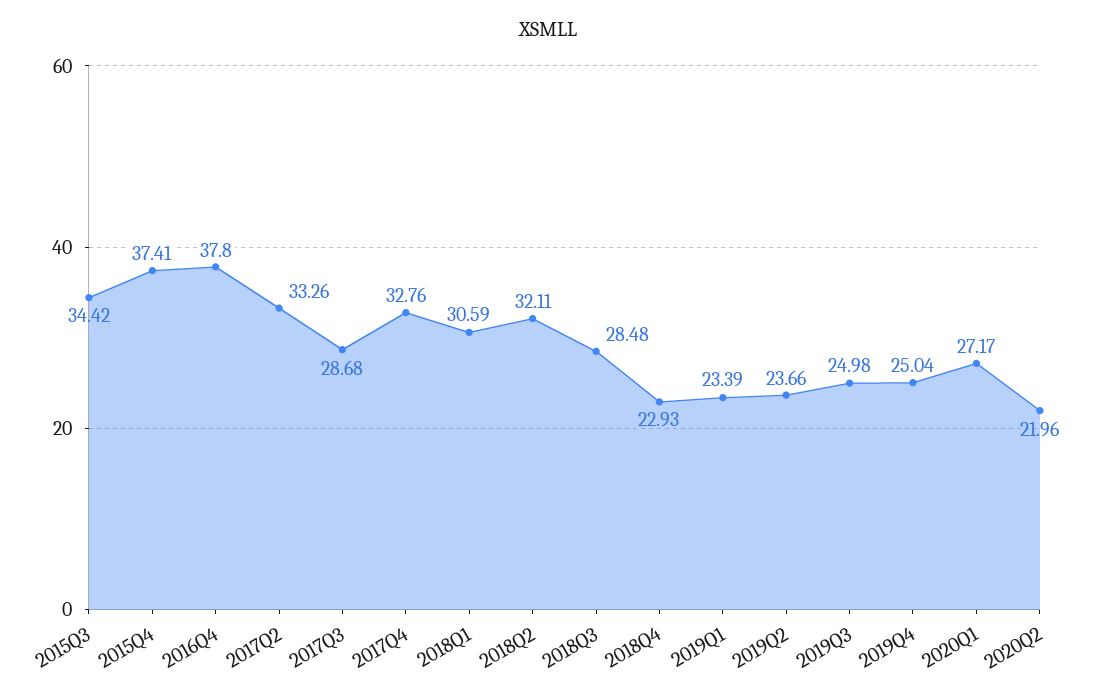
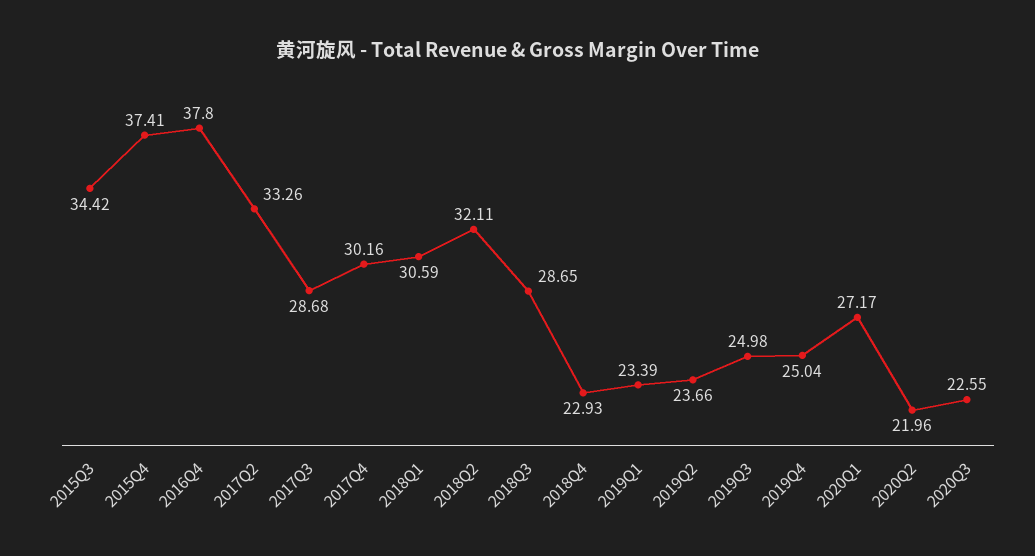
2017Q4: 32.76 -> 30.16
2018Q3: 28.48 -> 28.65
2020Q3: none -> 22.55

